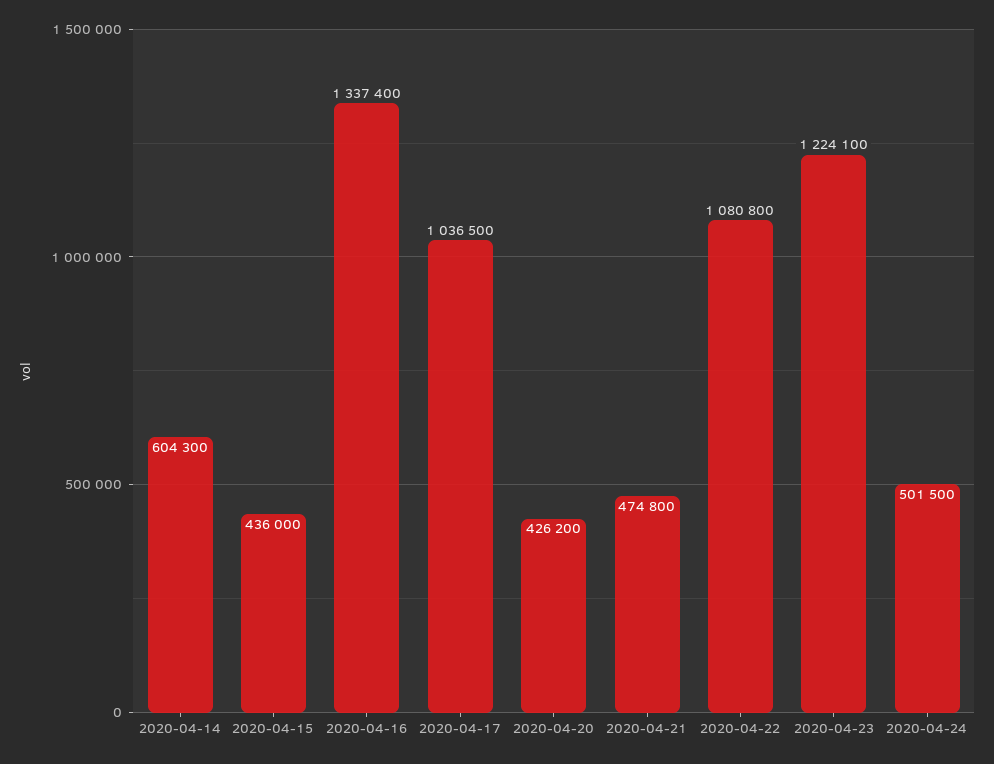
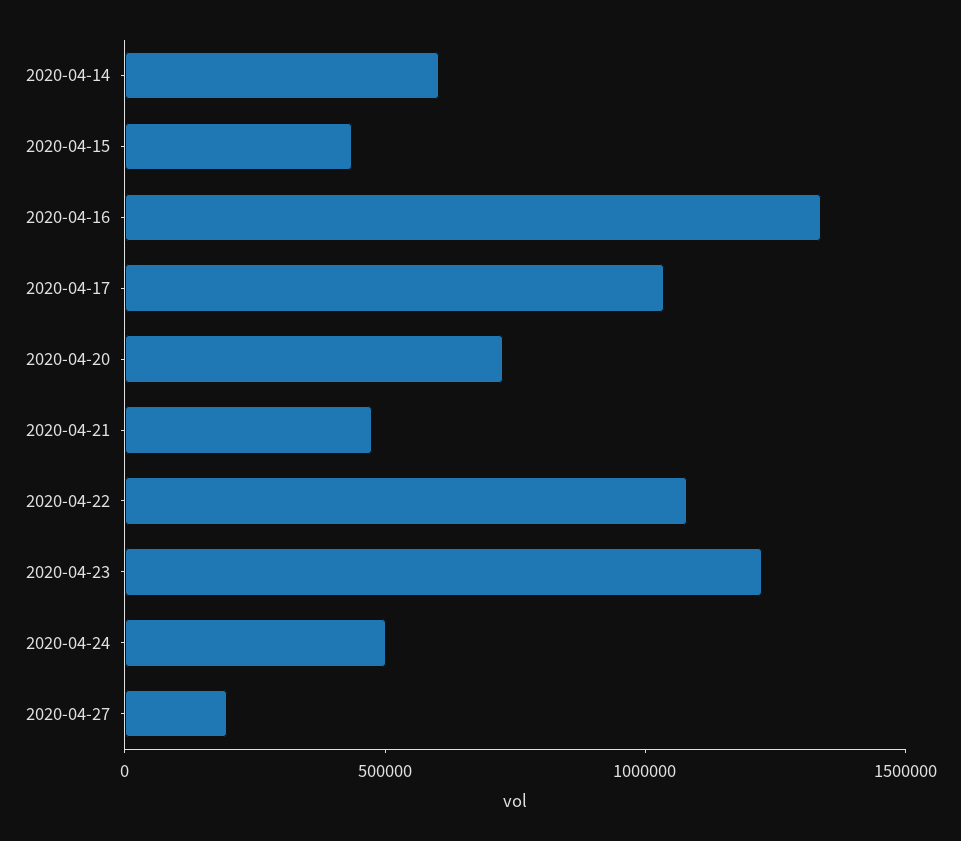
2020-04-20: 426200 -> 700000
2020-04-27: none -> 200000

